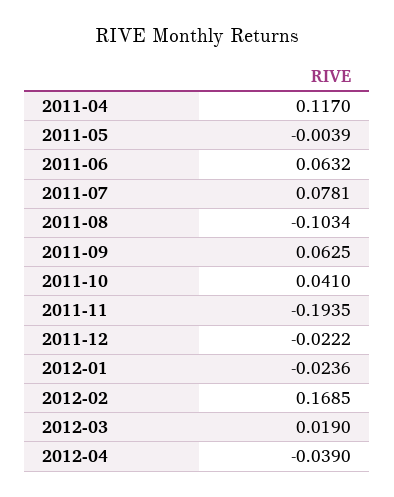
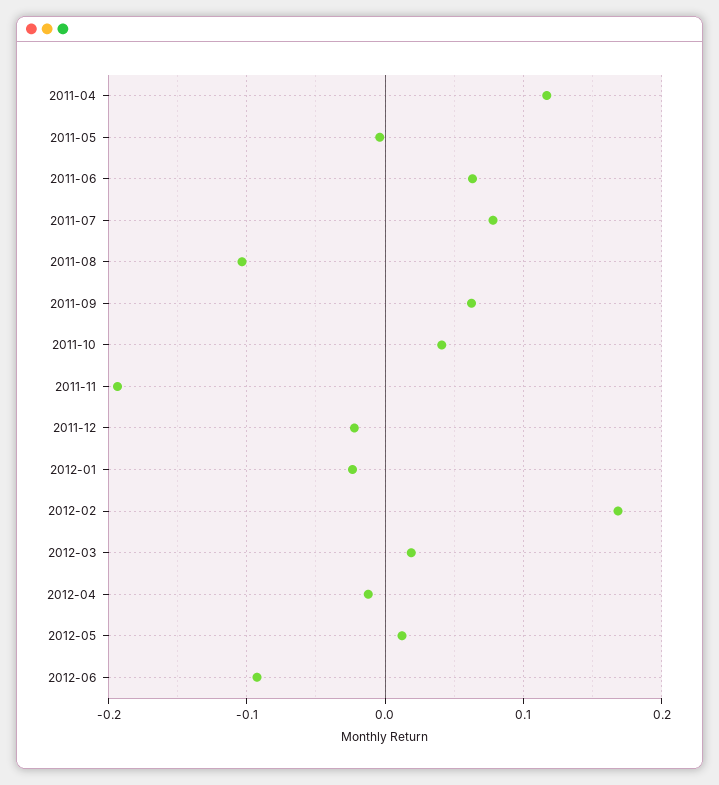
2012-04: -0.039 -> -0.01
2012-05: none -> 0.01
2012-06: none -> -0.09

